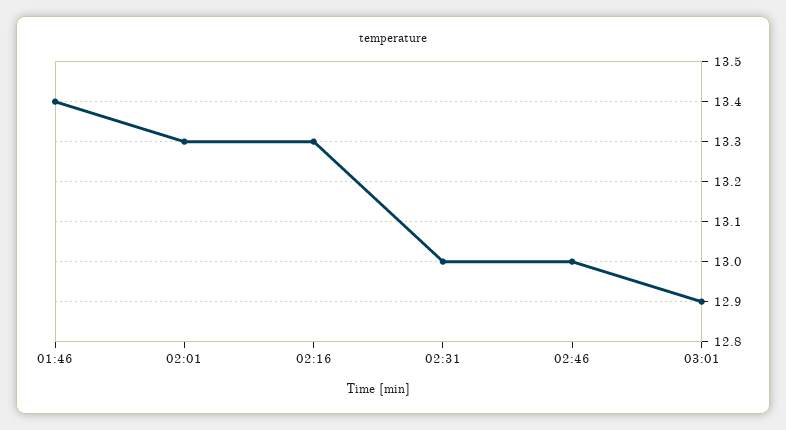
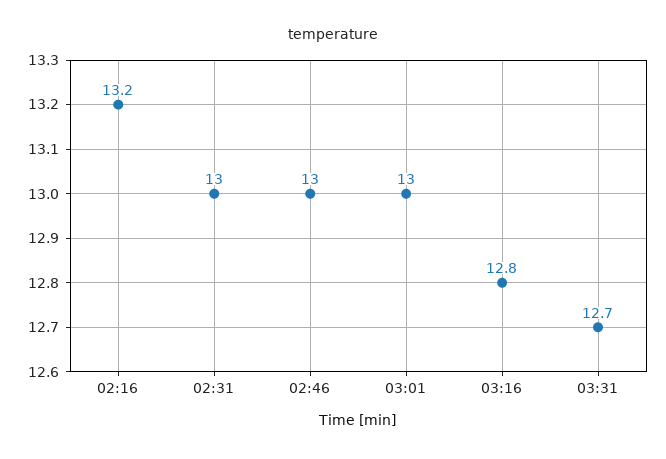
01:46: 13.4 -> none
02:01: 13.3 -> none
02:16: 13.3 -> 13.2
03:01: 12.9 -> 13
03:16: none -> 12.8
03:31: none -> 12.7

